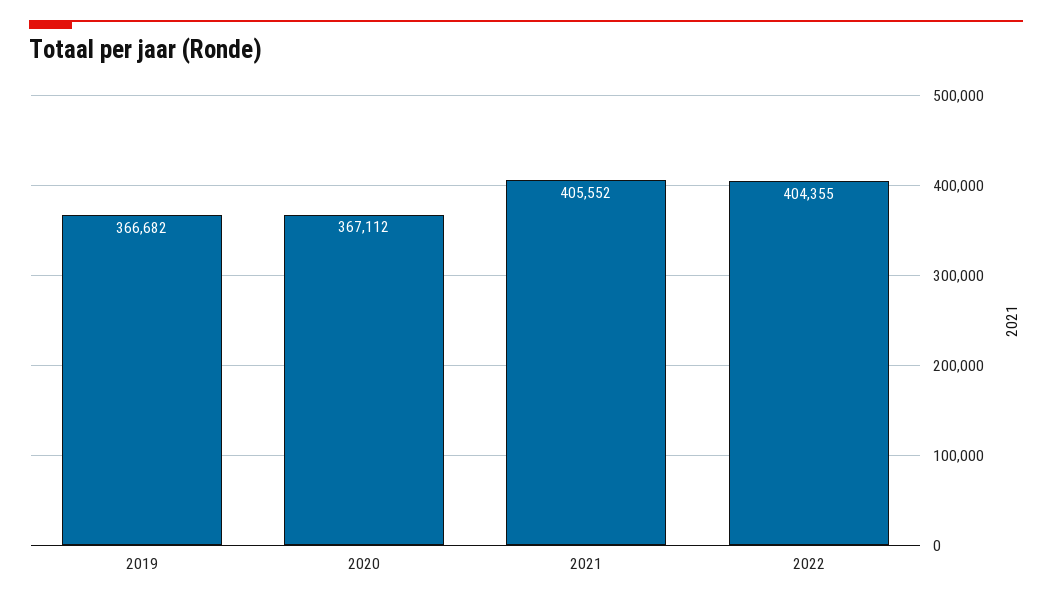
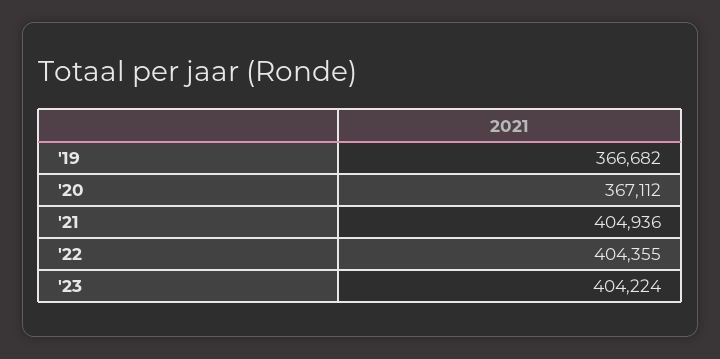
2021: 405552 -> 404936
'23: none -> 404224

